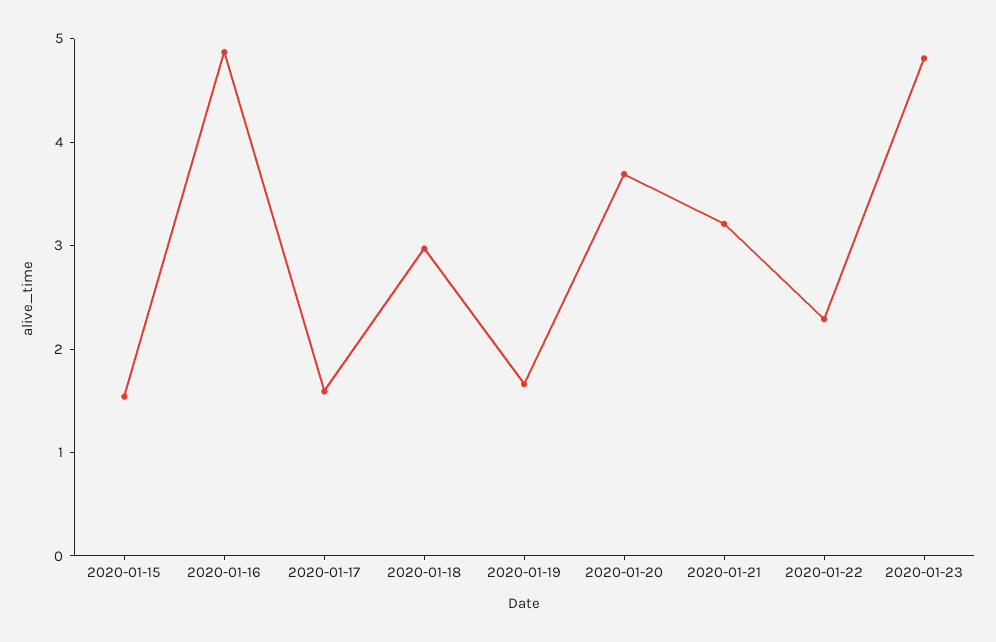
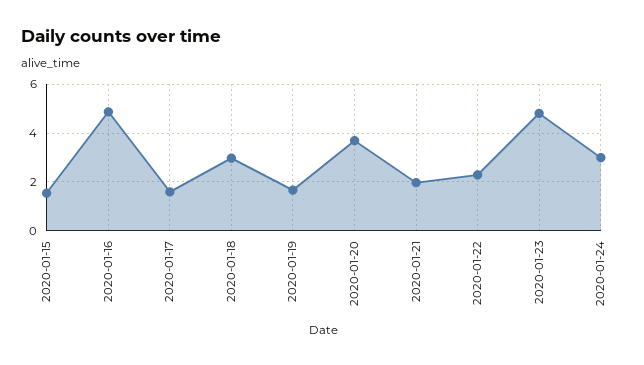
2020-01-21: 3.2 -> 2
2020-01-24: none -> 3

